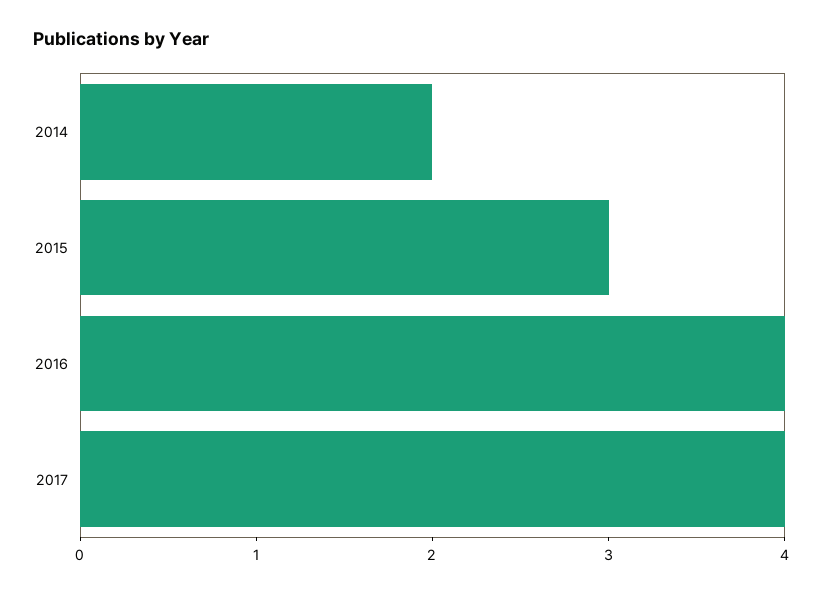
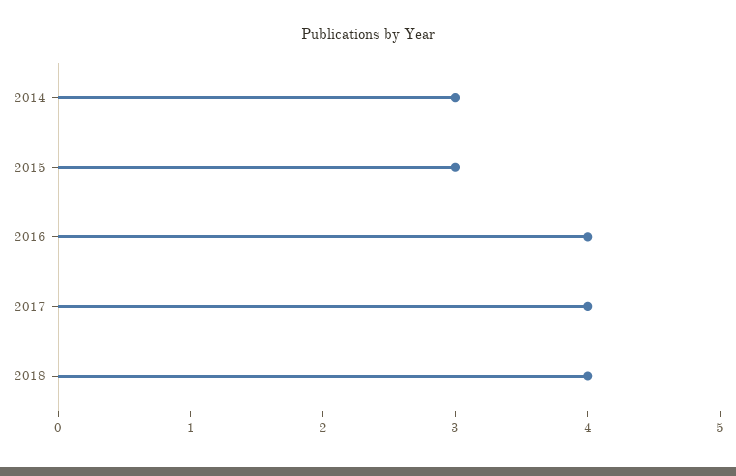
2014: 2 -> 3
2018: none -> 4

